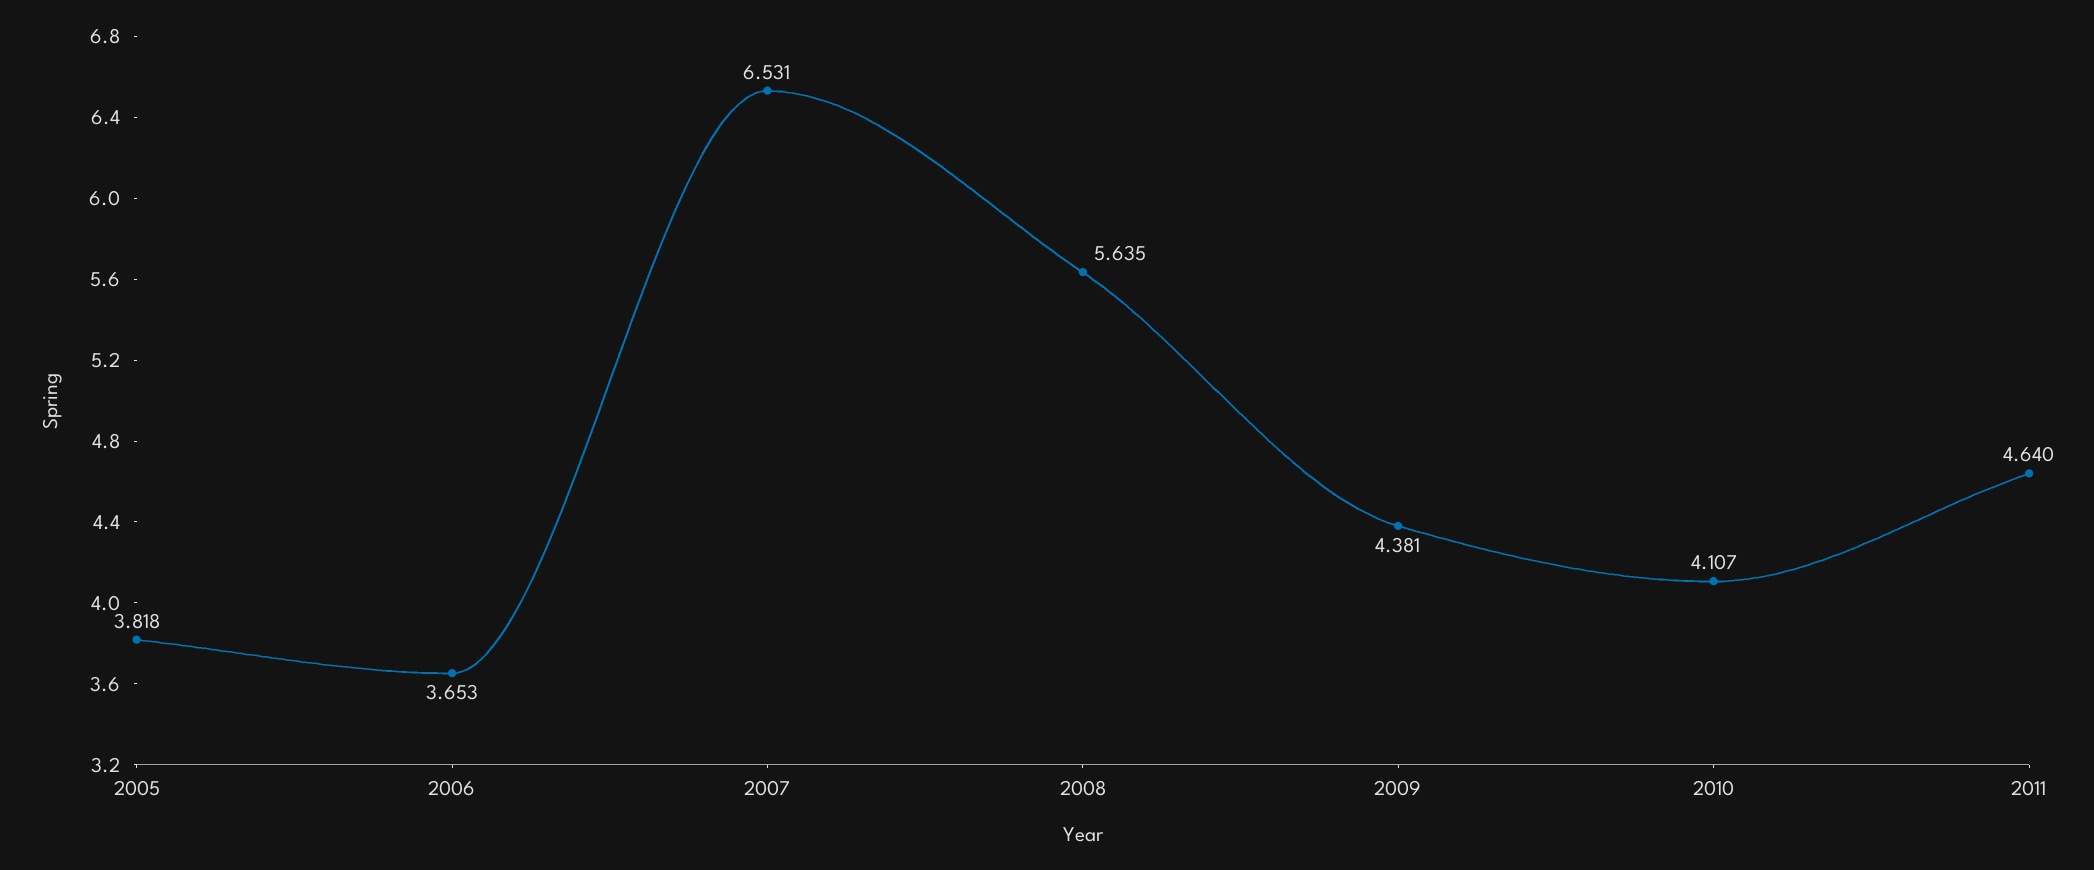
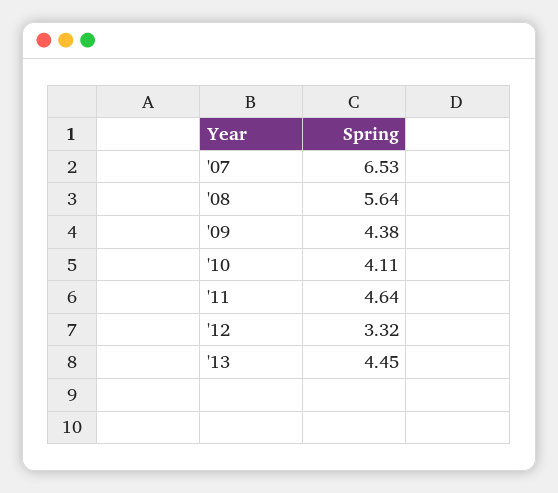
2005: 3.818 -> none
2006: 3.653 -> none
'12: none -> 3.32
'13: none -> 4.45

